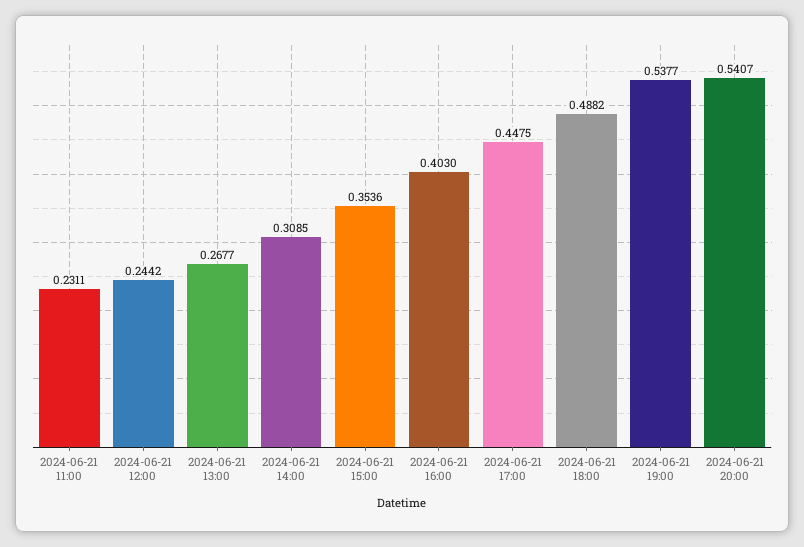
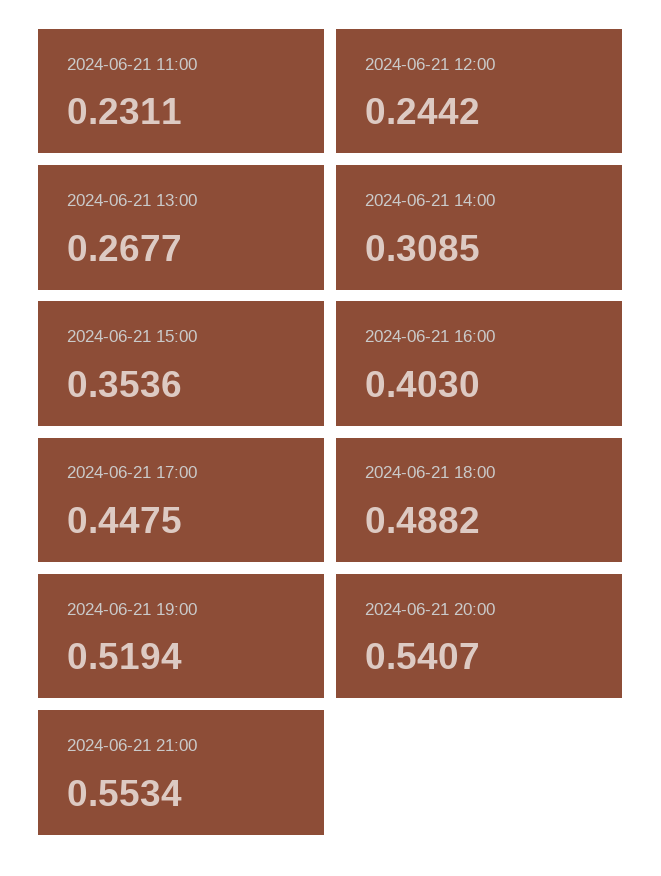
2024-06-21 19:00: 0.5377 -> 0.5194
2024-06-21 21:00: none -> 0.5534

